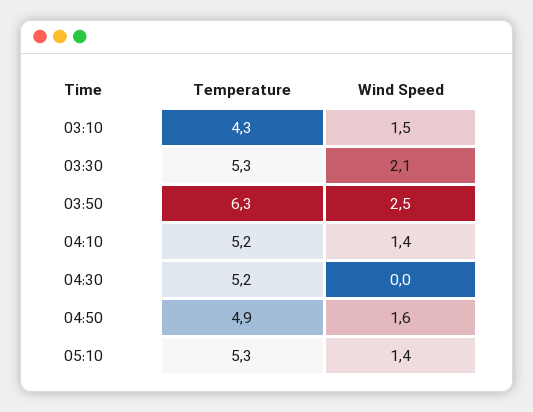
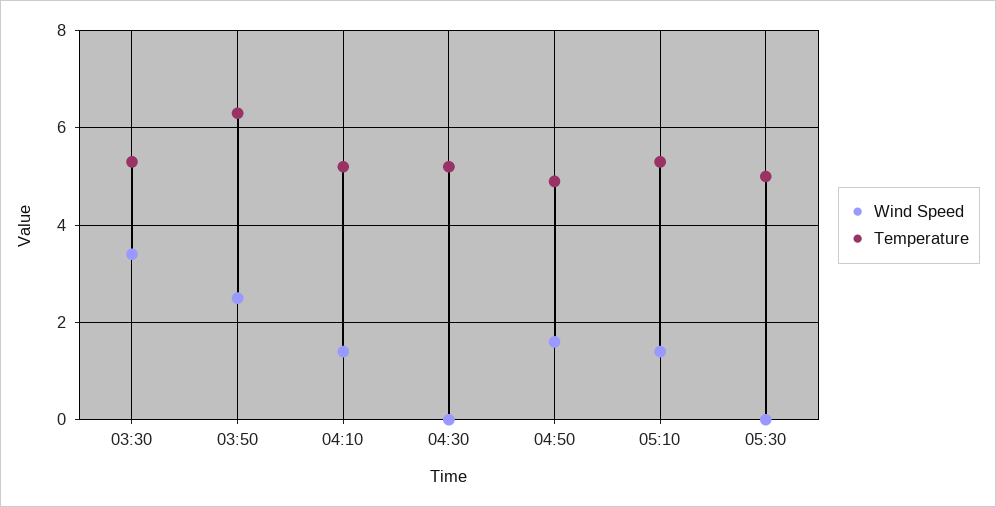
Temperature, 03:10: 4.3 -> none
Wind Speed, 03:10: 1.5 -> none
Wind Speed, 03:30: 2.1 -> 3.5
Wind Speed, 05:30: none -> 0
Temperature, 05:30: none -> 5

